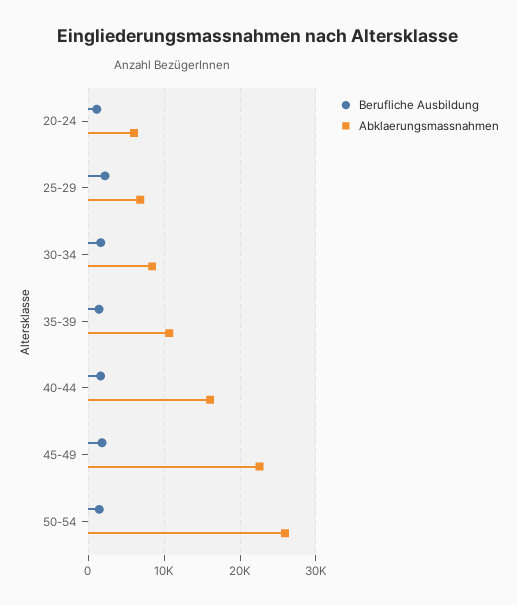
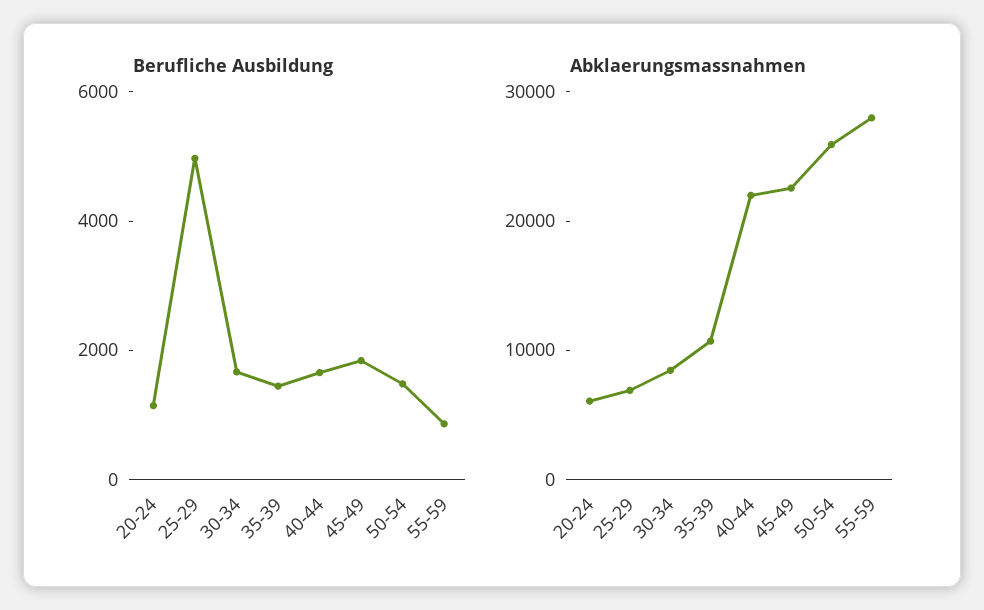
Berufliche Ausbildung, 25-29: 2000 -> 5000
Abklaerungsmassnahmen, 40-44: 16000 -> 22000
Berufliche Ausbildung, 55-59: none -> 1000
Abklaerungsmassnahmen, 55-59: none -> 28000

